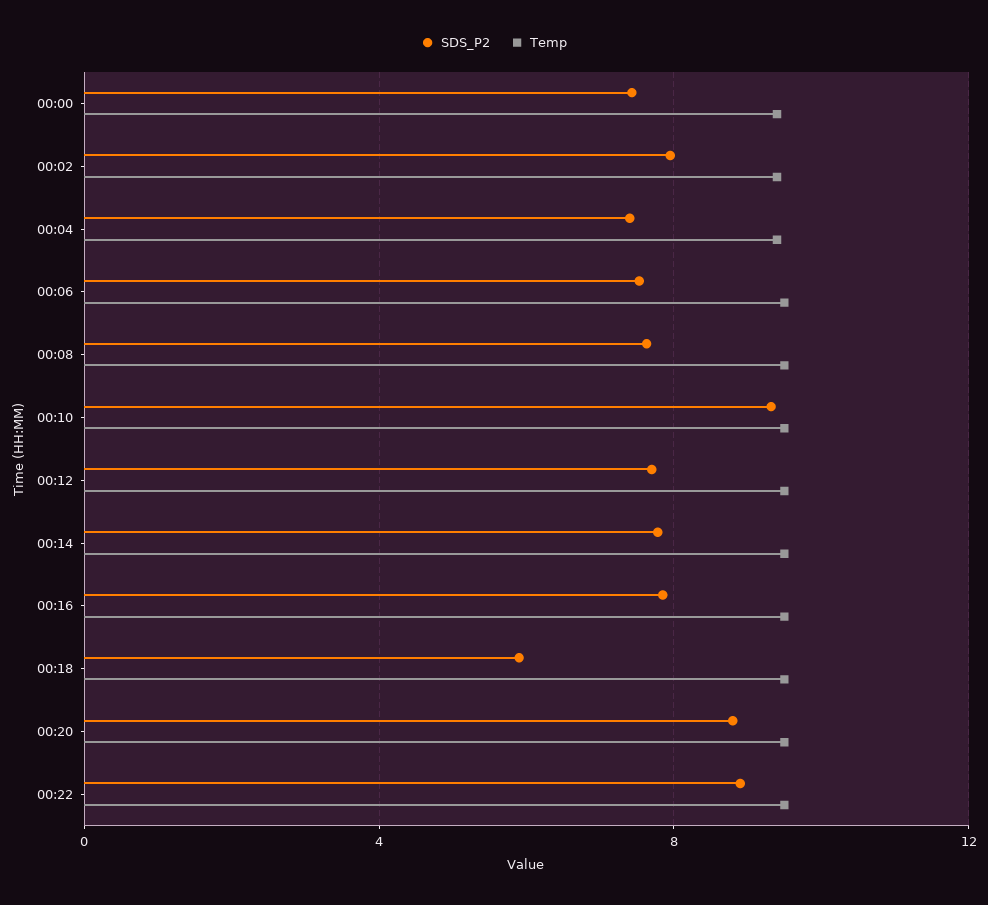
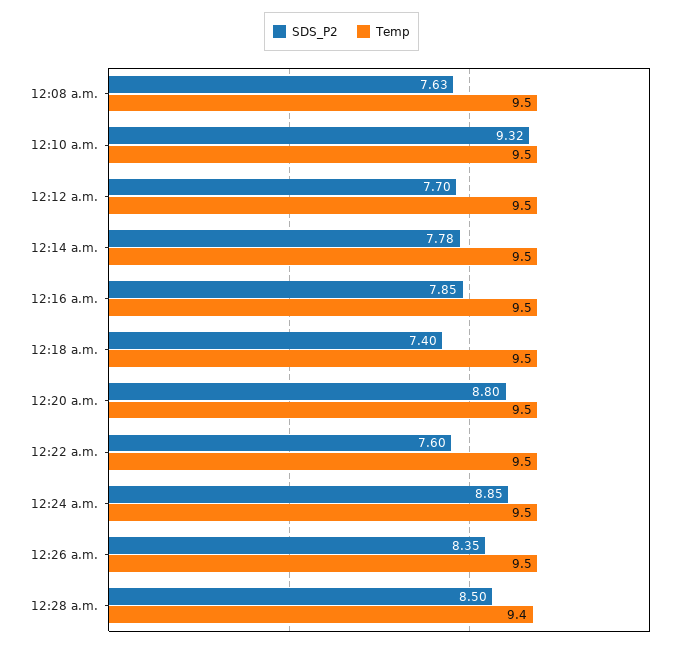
SDS_P2, 00:00: 7.5 -> none
Temp, 00:00: 9.5 -> none
SDS_P2, 00:02: 8 -> none
Temp, 00:02: 9.5 -> none
SDS_P2, 00:04: 7.5 -> none
Temp, 00:04: 9.5 -> none
SDS_P2, 00:06: 7.5 -> none
Temp, 00:06: 9.5 -> none
SDS_P2, 00:18: 6 -> 7.4
SDS_P2, 00:22: 9 -> 7.6
SDS_P2, 12:24 a.m.: none -> 8.85
Temp, 12:24 a.m.: none -> 9.5
SDS_P2, 12:26 a.m.: none -> 8.35
Temp, 12:26 a.m.: none -> 9.5
SDS_P2, 12:28 a.m.: none -> 8.5
Temp, 12:28 a.m.: none -> 9.4

